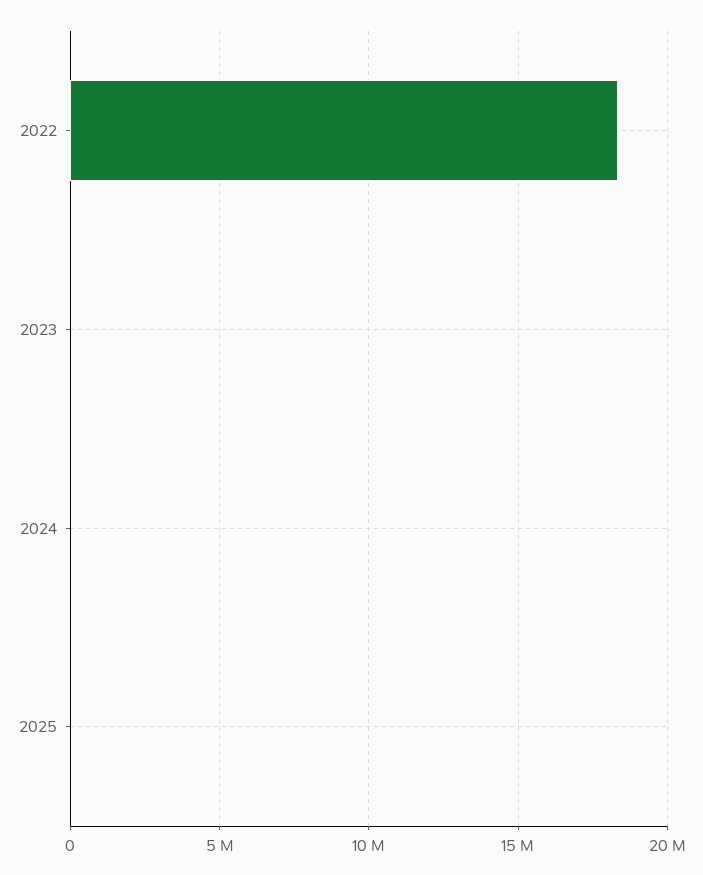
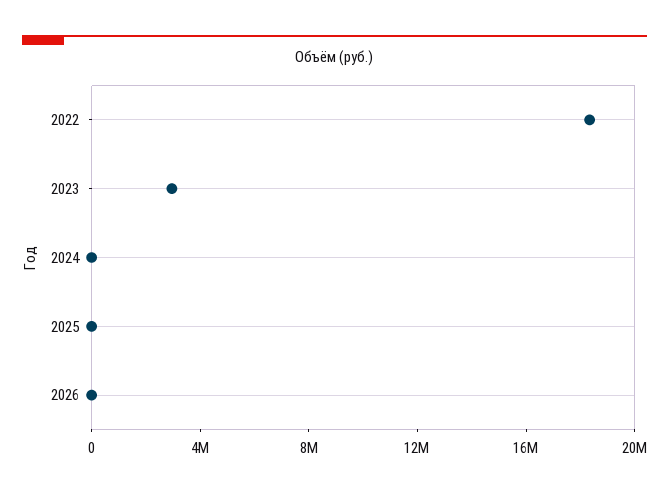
2023: 0 -> 3000000
2026: none -> 0

